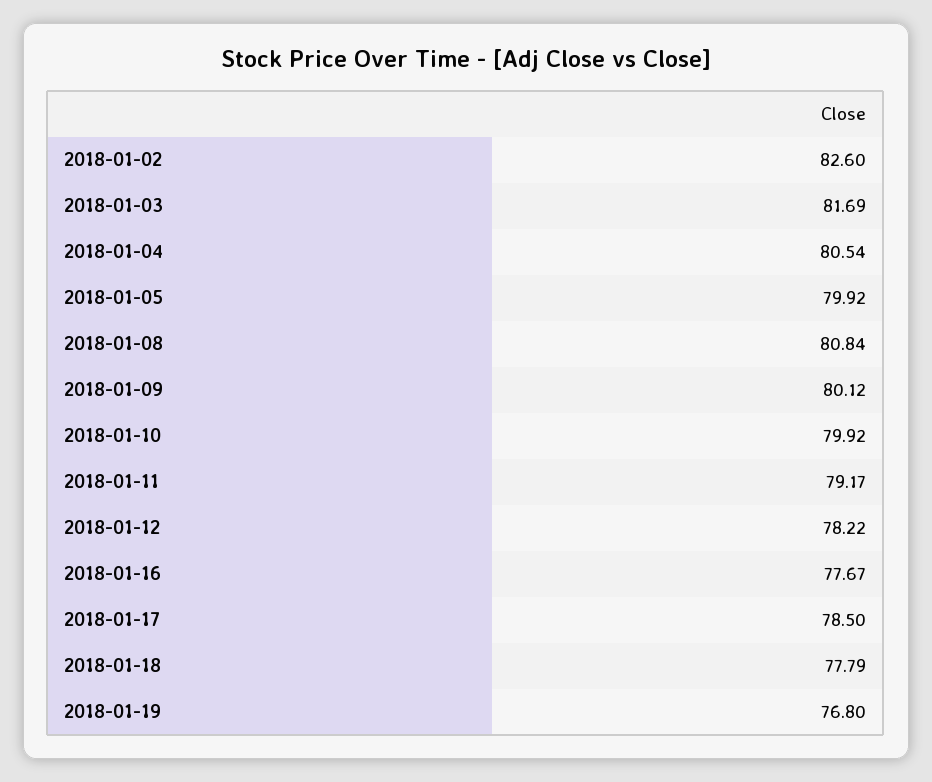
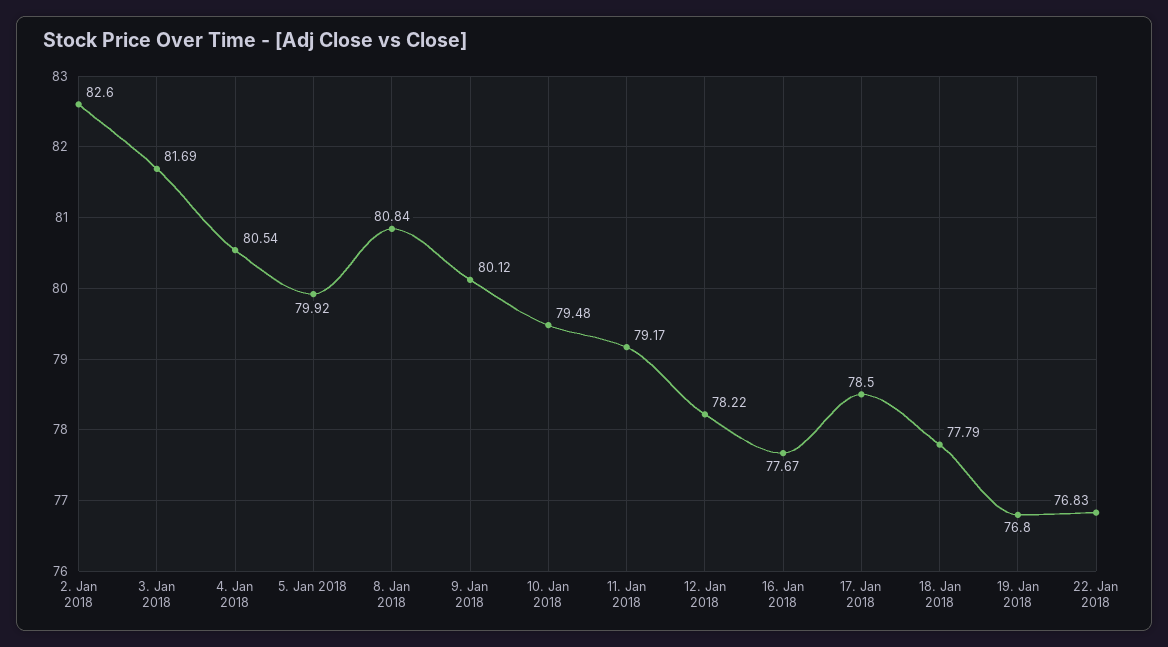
2018-01-10: 79.92 -> 79.48
22. Jan 2018: none -> 76.83

